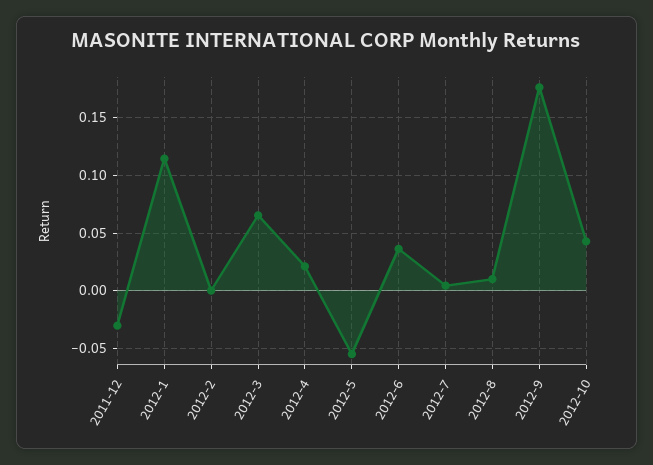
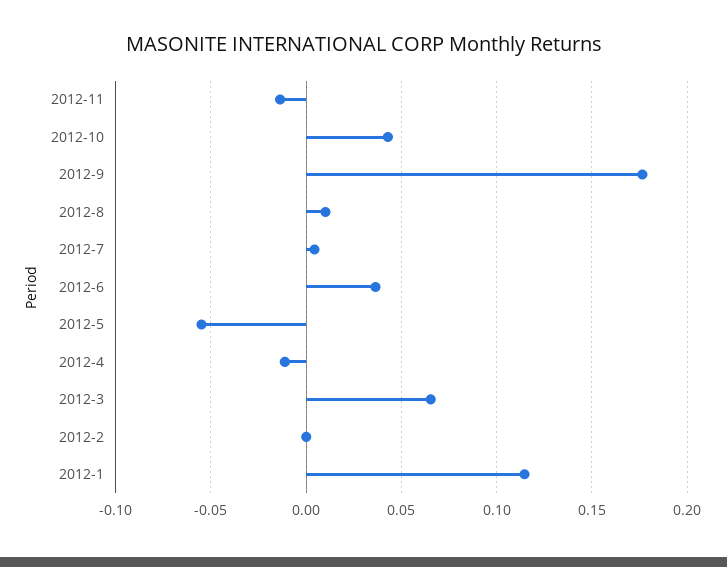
2011-12: -0.03 -> none
2012-4: 0.02 -> -0.01
2012-11: none -> -0.015

